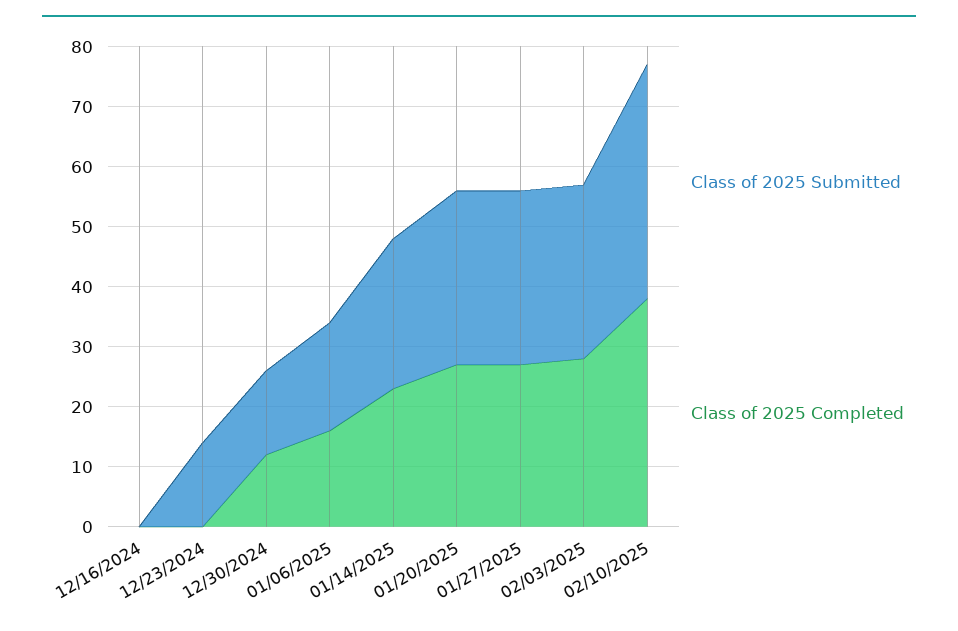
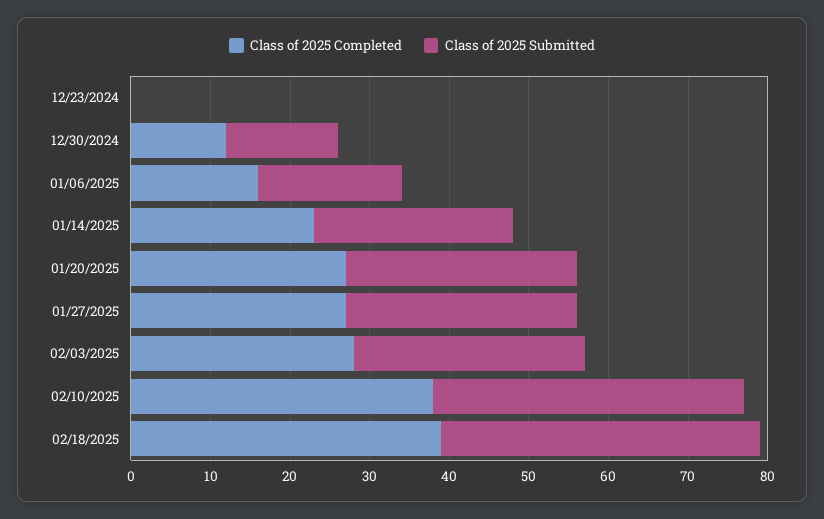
Class of 2025 Submitted, 12/16/2024: 0 -> none
Class of 2025 Completed, 12/16/2024: 0 -> none
Class of 2025 Submitted, 12/23/2024: 15 -> 0
Class of 2025 Completed, 02/18/2025: none -> 40
Class of 2025 Submitted, 02/18/2025: none -> 40

